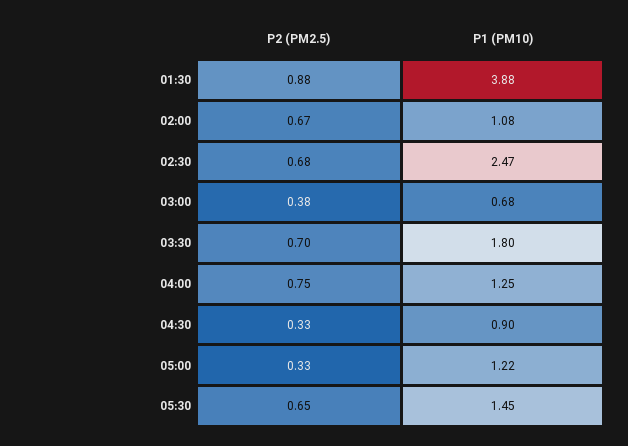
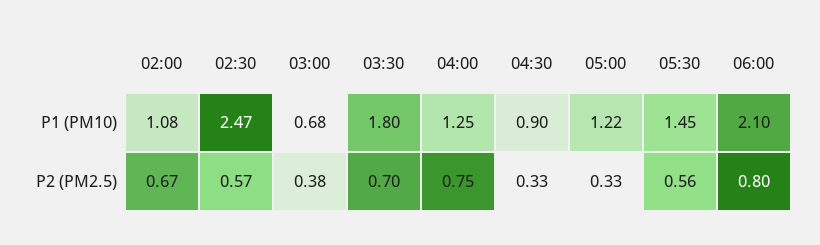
P2 (PM2.5), 01:30: 0.88 -> none
P1 (PM10), 01:30: 3.88 -> none
P2 (PM2.5), 02:30: 0.68 -> 0.57
P2 (PM2.5), 05:30: 0.65 -> 0.56
P1 (PM10), 06:00: none -> 2.1
P2 (PM2.5), 06:00: none -> 0.8

